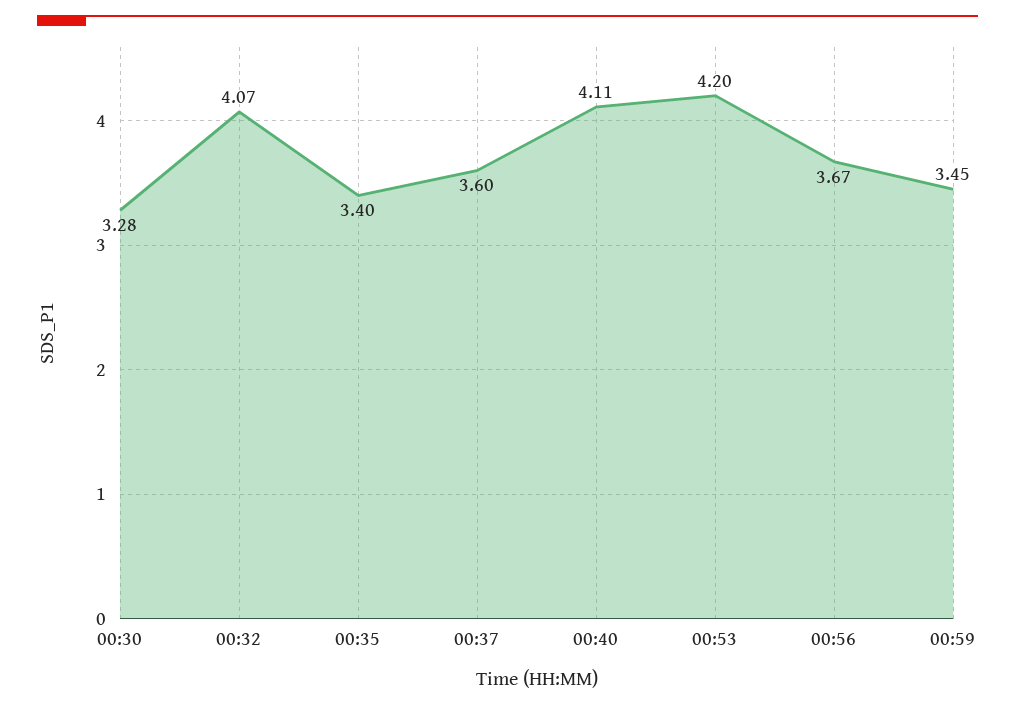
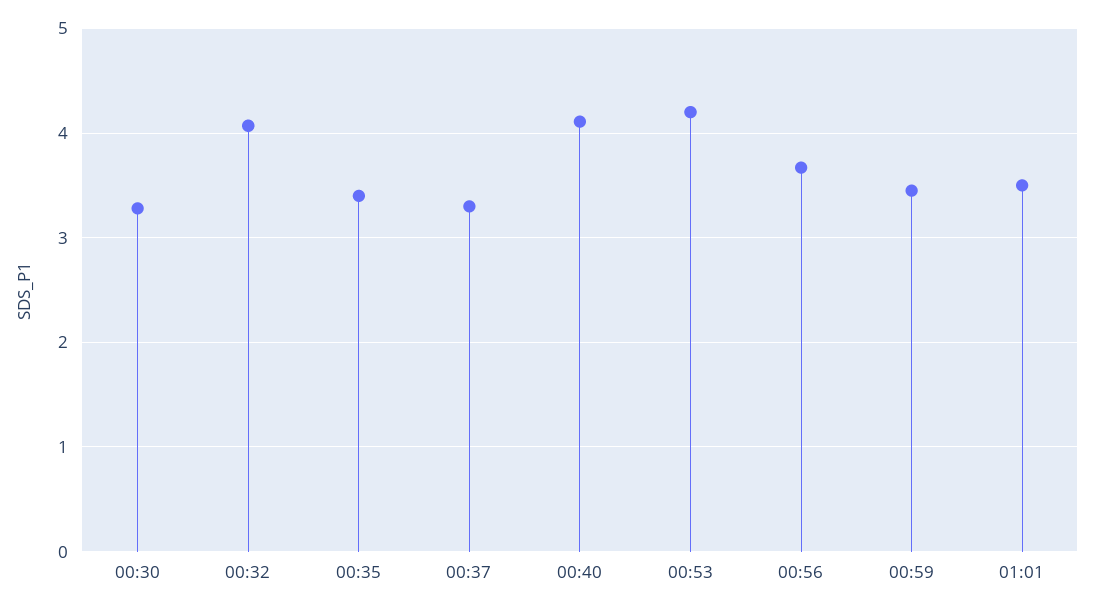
00:37: 3.6 -> 3.3
01:01: none -> 3.5

